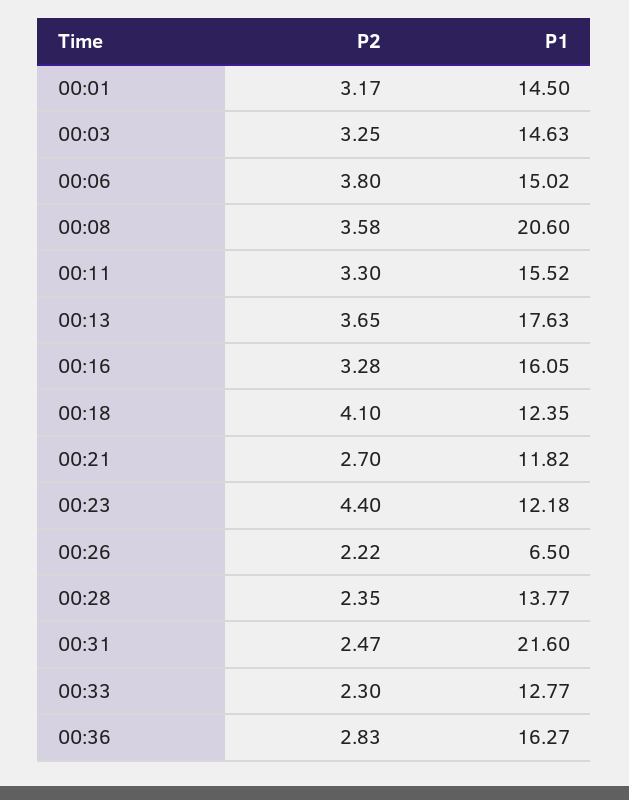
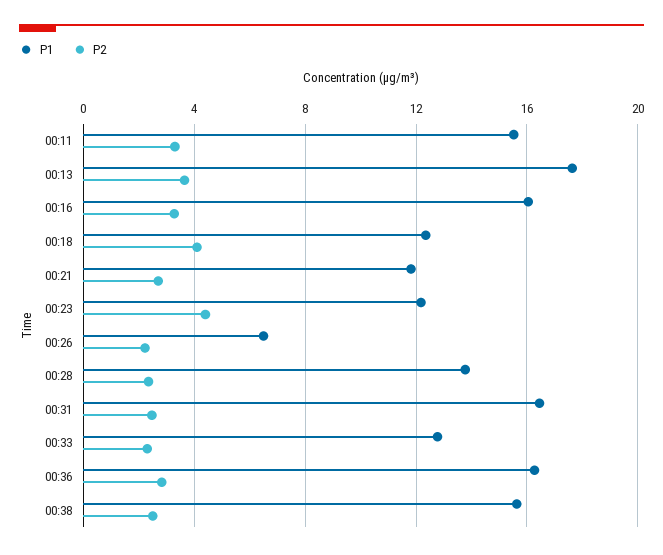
P2, 00:01: 3.17 -> none
P1, 00:01: 14.5 -> none
P2, 00:03: 3.25 -> none
P1, 00:03: 14.63 -> none
P2, 00:06: 3.8 -> none
P1, 00:06: 15.02 -> none
P2, 00:08: 3.58 -> none
P1, 00:08: 20.6 -> none
P1, 00:31: 21.6 -> 16.5
P1, 00:38: none -> 15.5
P2, 00:38: none -> 2.5

